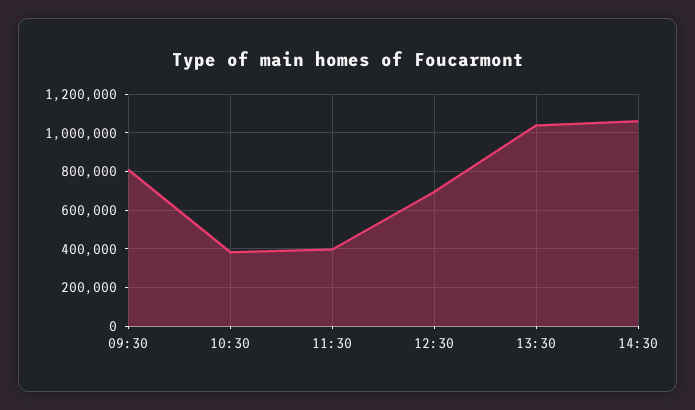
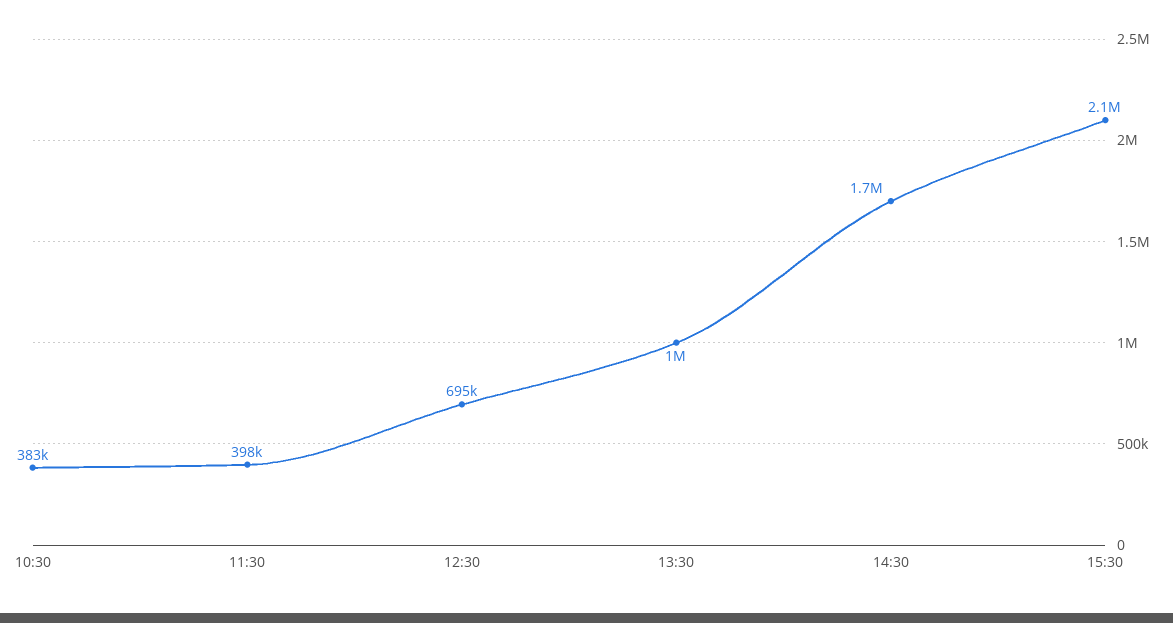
09:30: 800000 -> none
14:30: 1050000 -> 1700000
15:30: none -> 2100000

